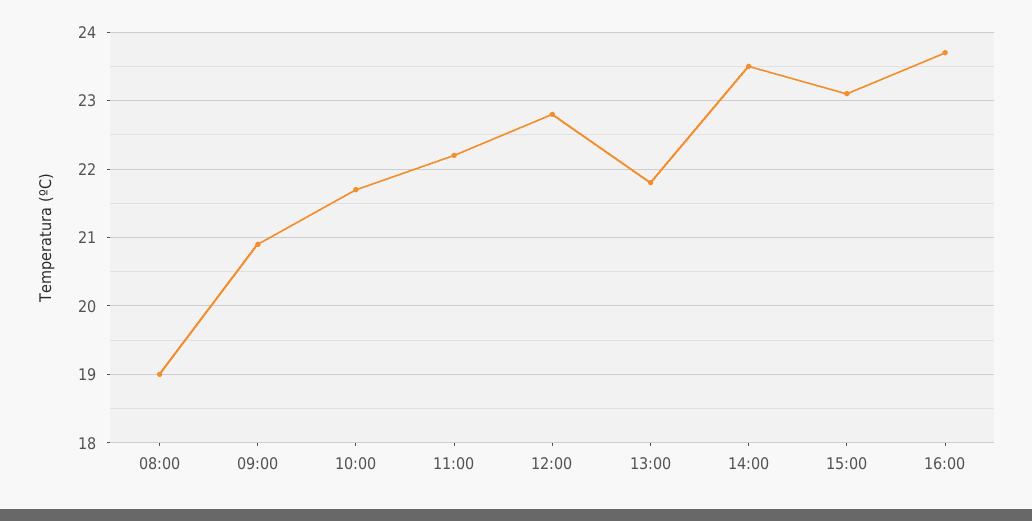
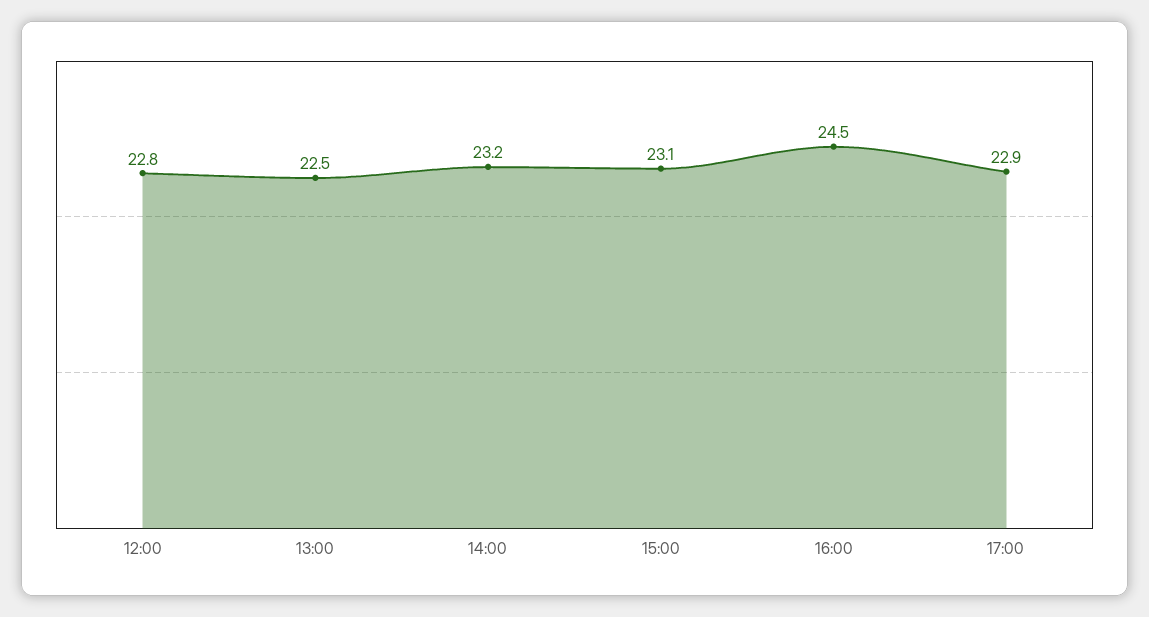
08:00: 19 -> none
09:00: 20.9 -> none
10:00: 21.7 -> none
11:00: 22.2 -> none
13:00: 21.8 -> 22.5
14:00: 23.5 -> 23.2
16:00: 23.7 -> 24.5
17:00: none -> 22.9

